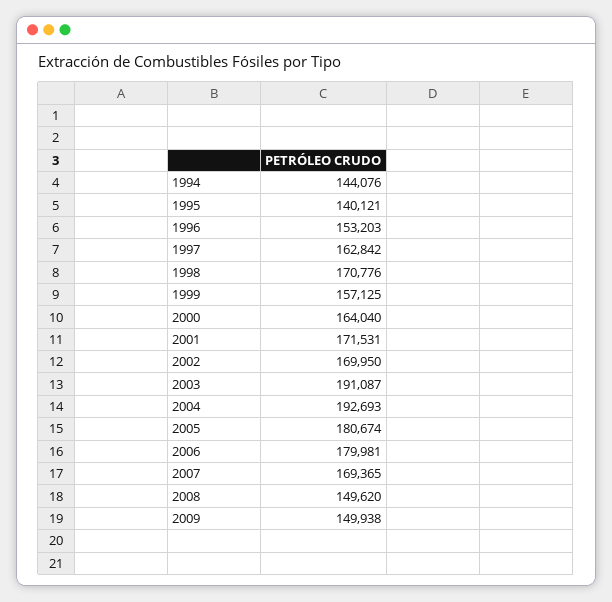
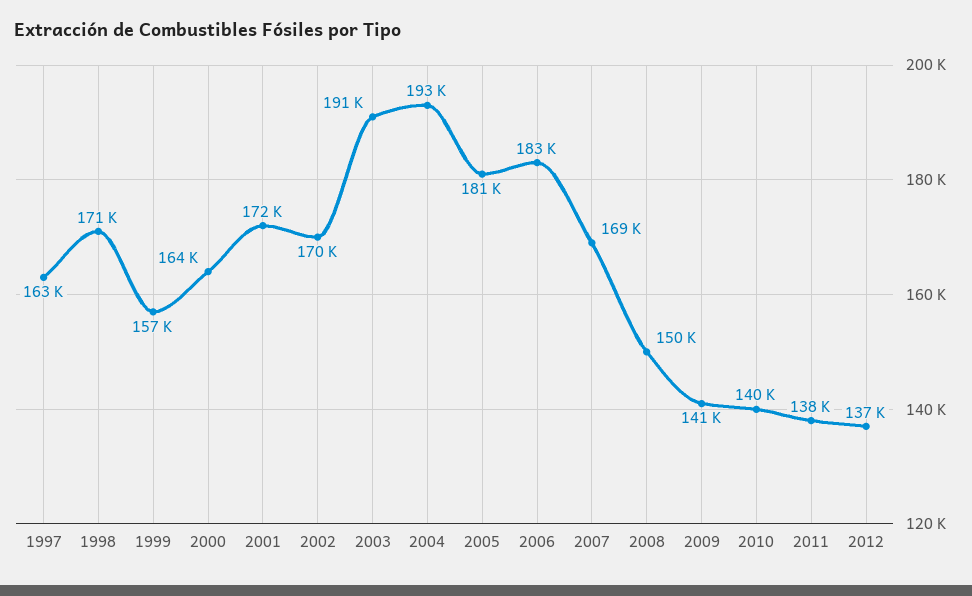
1994: 144076 -> none
1995: 140121 -> none
1996: 153203 -> none
2006: 179981 -> 183000
2009: 149938 -> 141000
2010: none -> 140000
2011: none -> 138000
2012: none -> 137000

